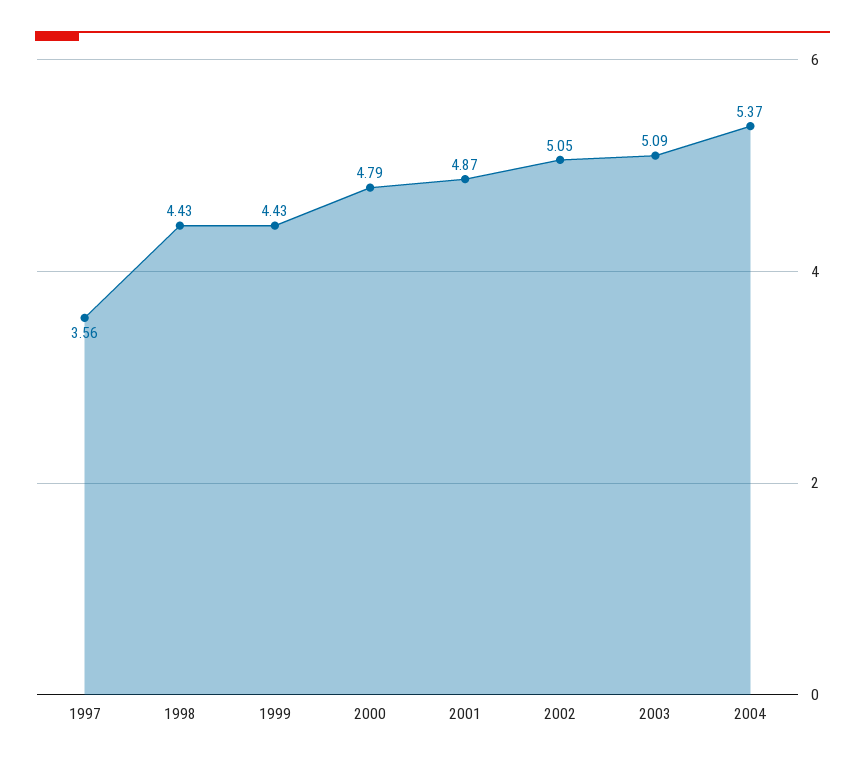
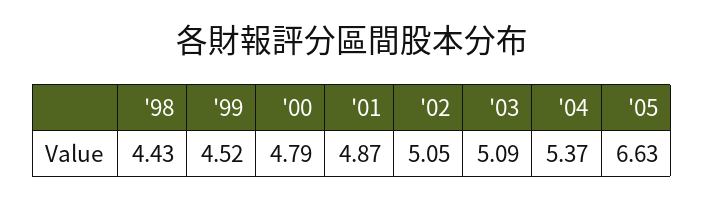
1997: 3.56 -> none
1999: 4.43 -> 4.52
'05: none -> 6.63

